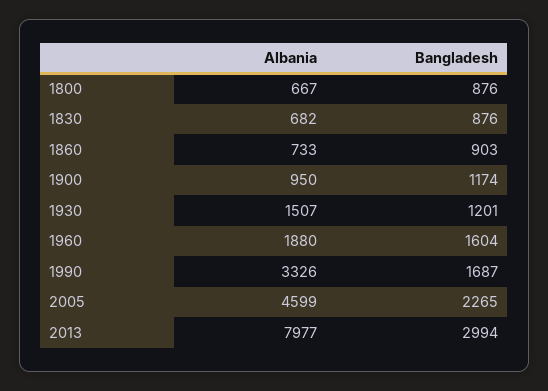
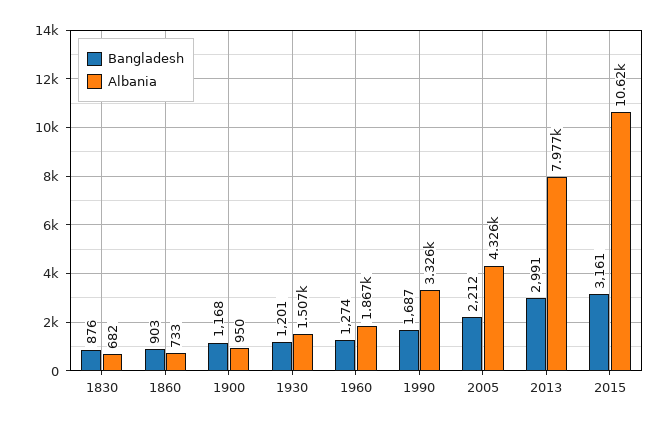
Albania, 1800: 667 -> none
Bangladesh, 1800: 876 -> none
Bangladesh, 1900: 1174 -> 1168
Albania, 1960: 1880 -> 1867
Bangladesh, 1960: 1604 -> 1274
Albania, 2005: 4599 -> 4326
Bangladesh, 2005: 2265 -> 2212
Bangladesh, 2013: 2994 -> 2991
Bangladesh, 2015: none -> 3161
Albania, 2015: none -> 10620

